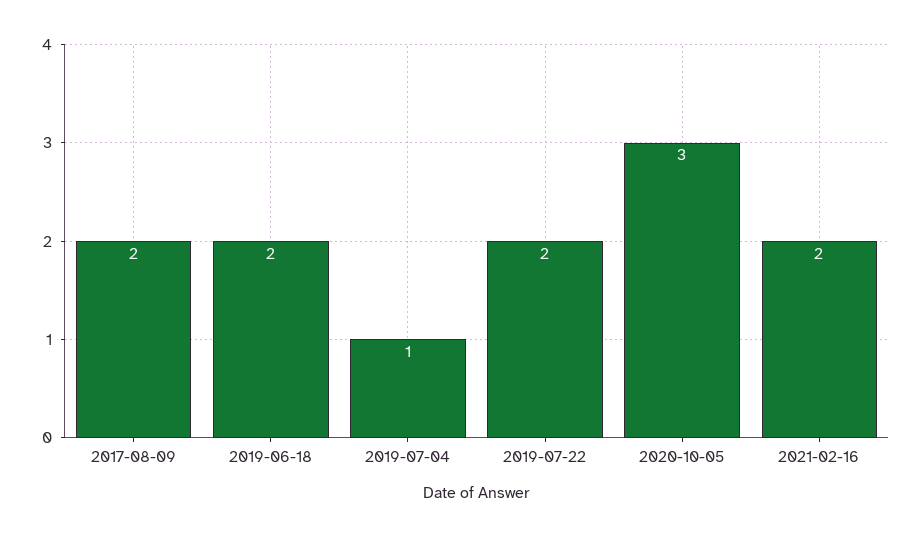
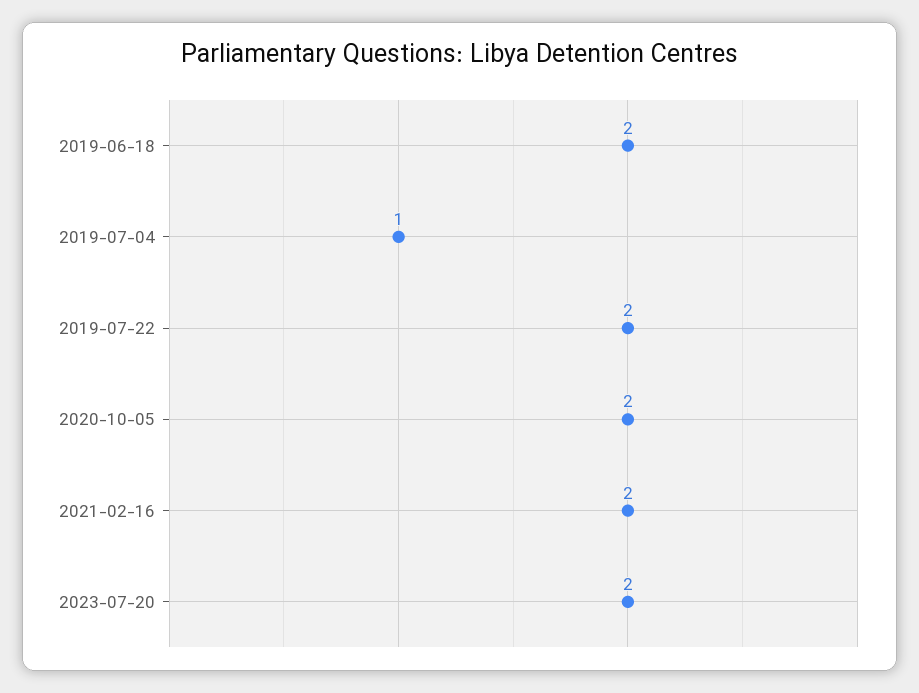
2017-08-09: 2 -> none
2020-10-05: 3 -> 2
2023-07-20: none -> 2

